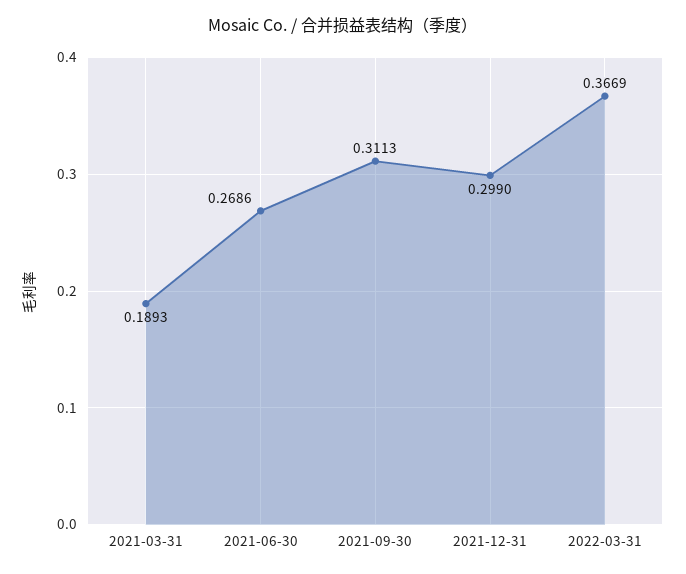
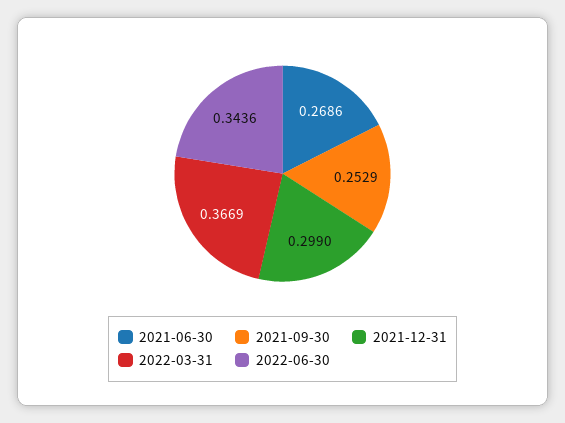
2021-03-31: 0.1893 -> none
2021-09-30: 0.3113 -> 0.2529
2022-06-30: none -> 0.3436

